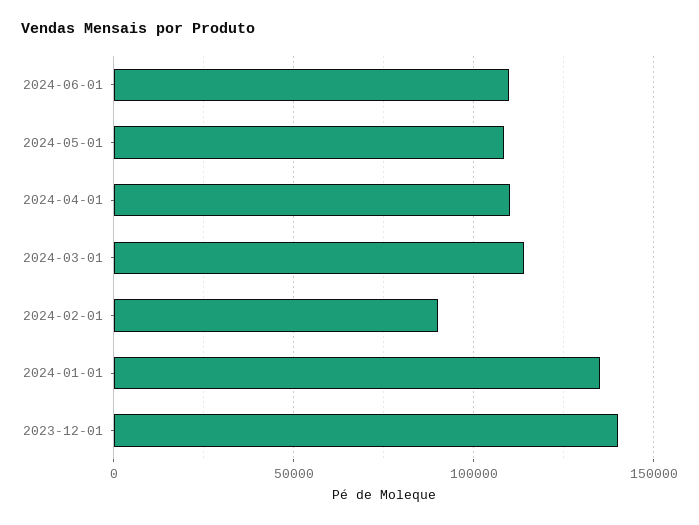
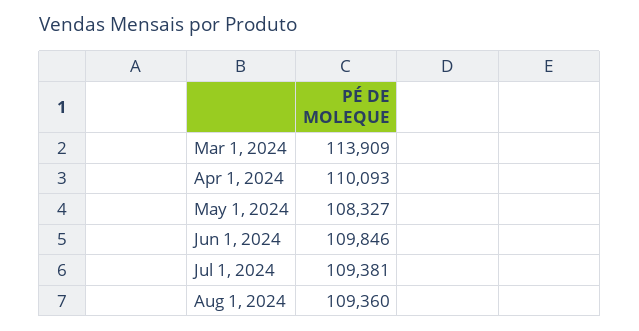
2024-02-01: 90000 -> none
2024-01-01: 135000 -> none
2023-12-01: 140000 -> none
Jul 1, 2024: none -> 109381
Aug 1, 2024: none -> 109360

